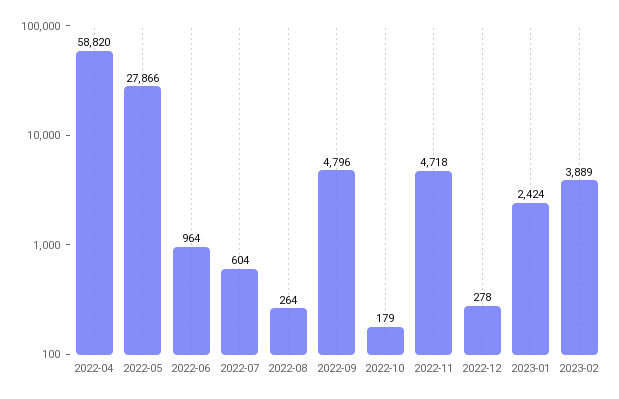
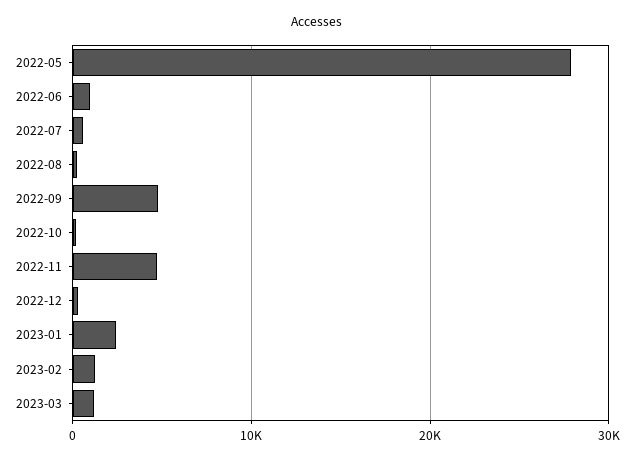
2022-04: 58820 -> none
2023-02: 3889 -> 1000
2023-03: none -> 1000

